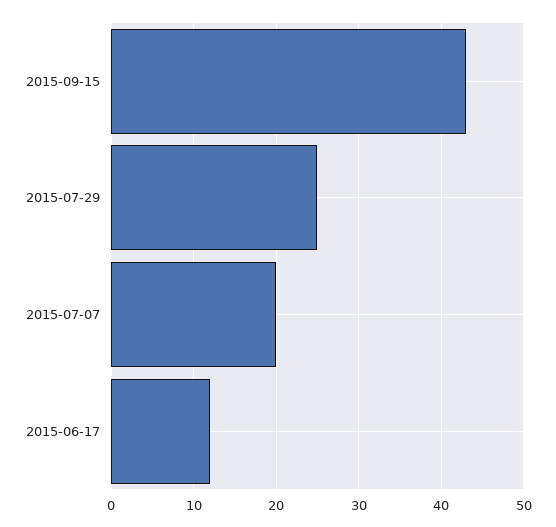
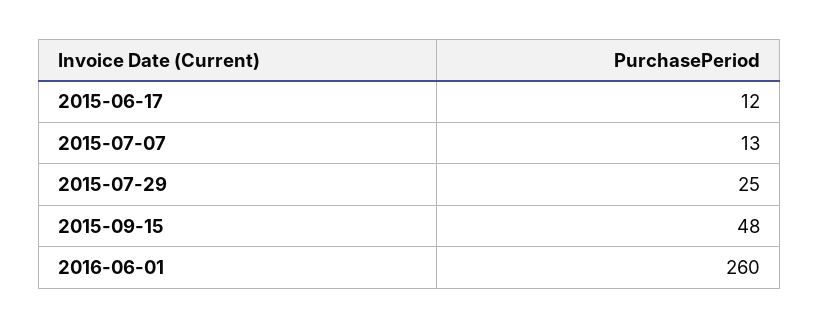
2015-09-15: 43 -> 48
2015-07-07: 20 -> 13
2016-06-01: none -> 260

